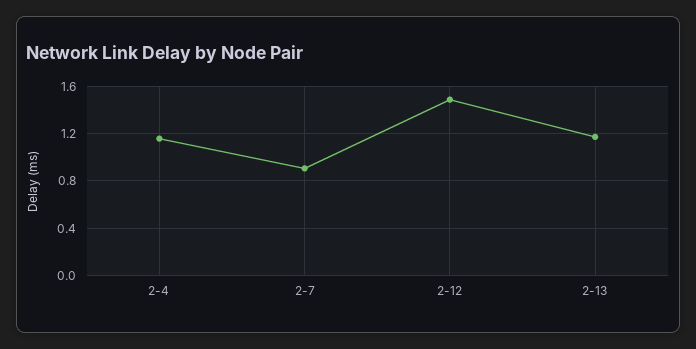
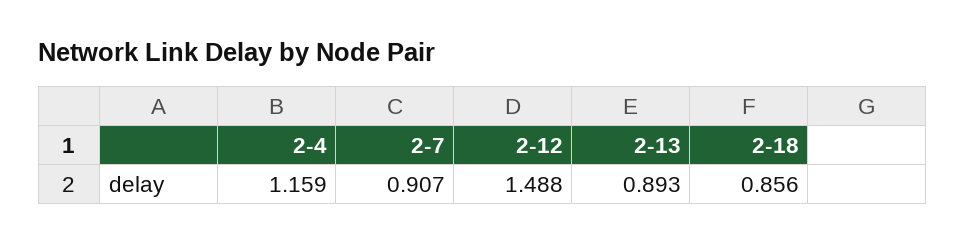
2-13: 1.2 -> 0.893
2-18: none -> 0.856

